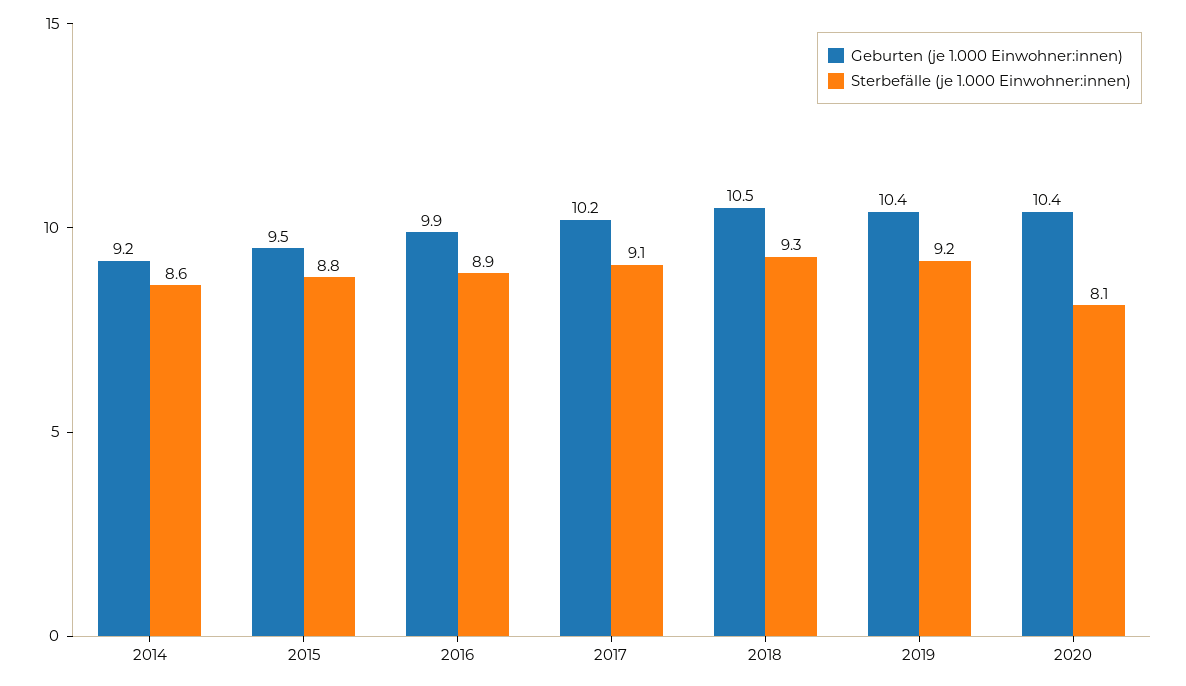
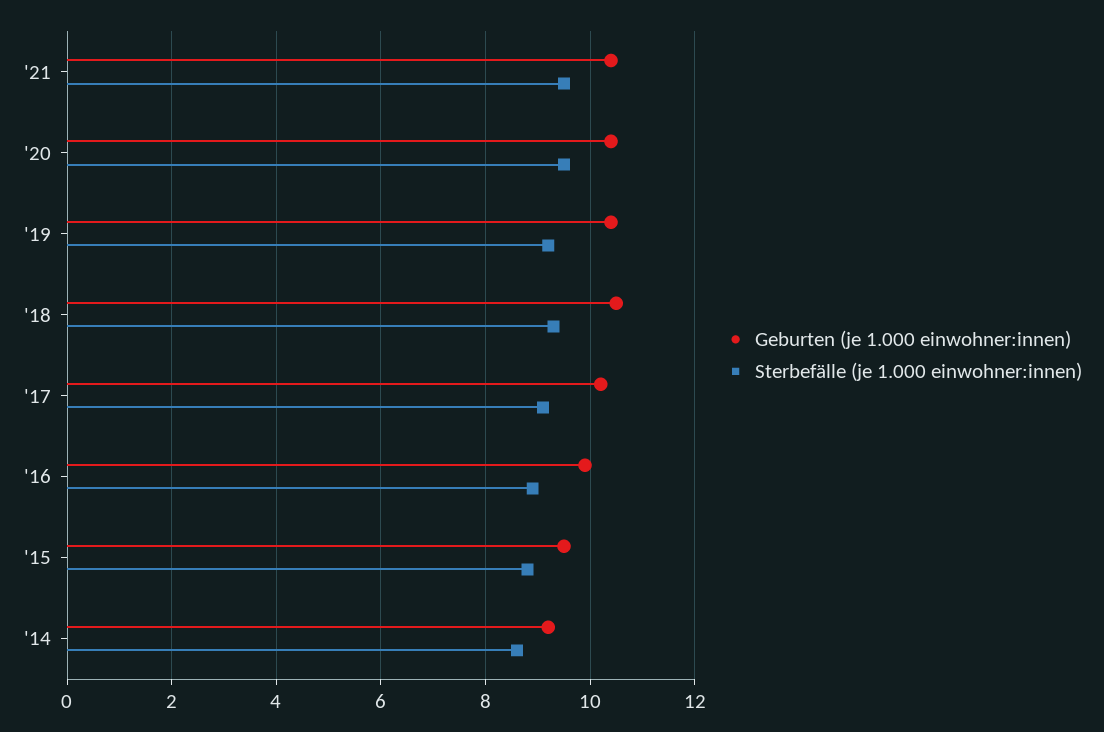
Sterbefälle (je 1.000 Einwohner:innen), 2020: 8.1 -> 9.5
Geburten (je 1.000 Einwohner:innen), '21: none -> 10.5
Sterbefälle (je 1.000 Einwohner:innen), '21: none -> 9.5

